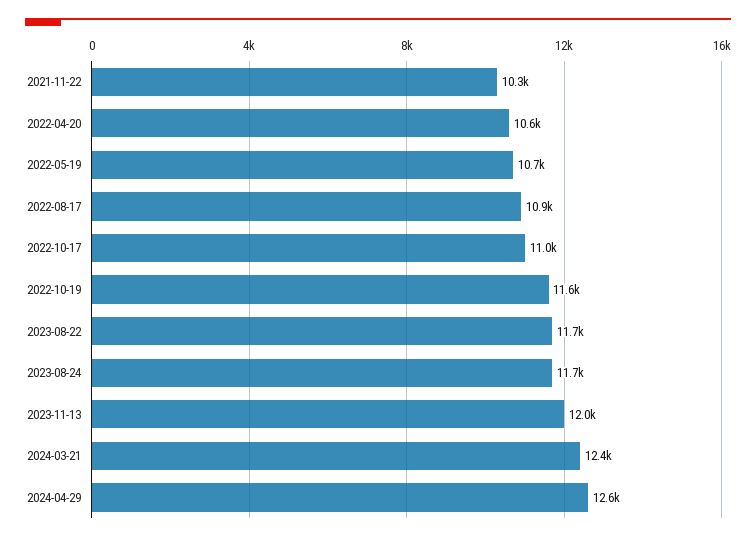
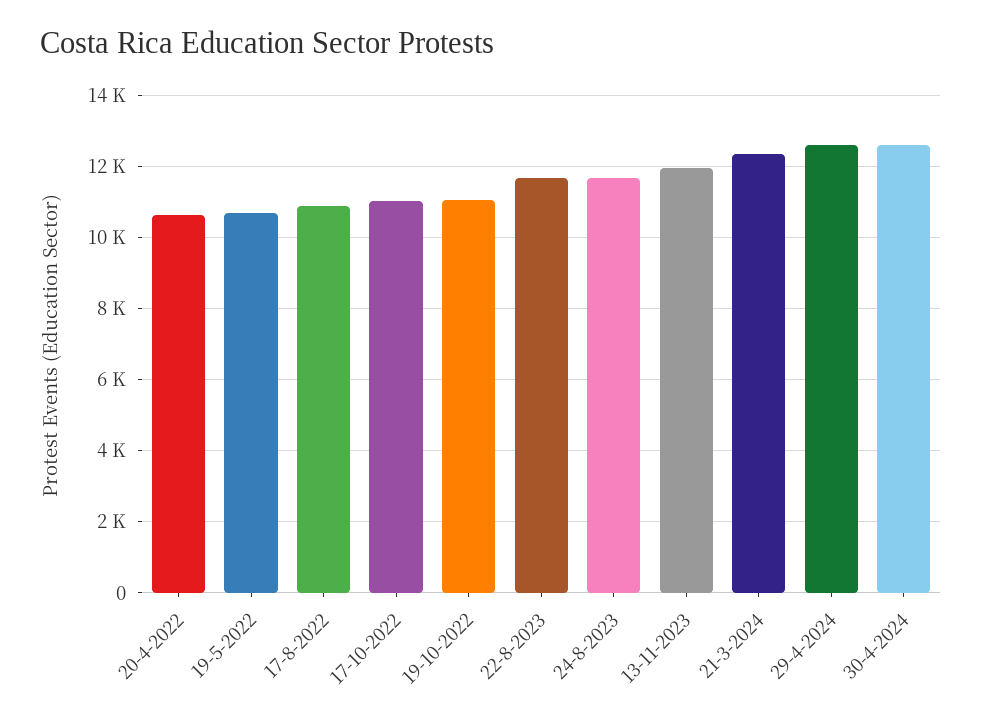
2021-11-22: 10300 -> none
2022-10-19: 11600 -> 11000
30-4-2024: none -> 12600

